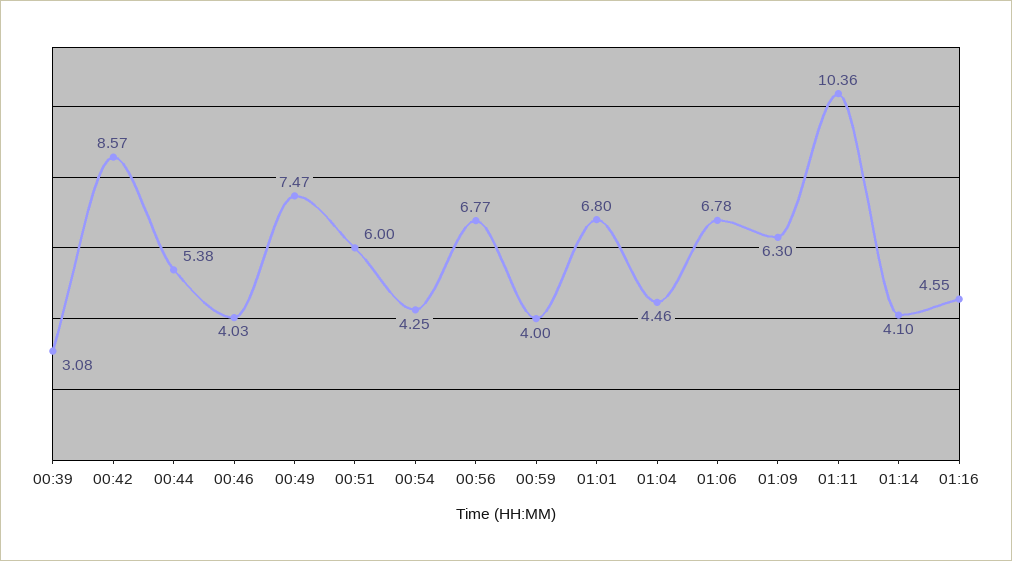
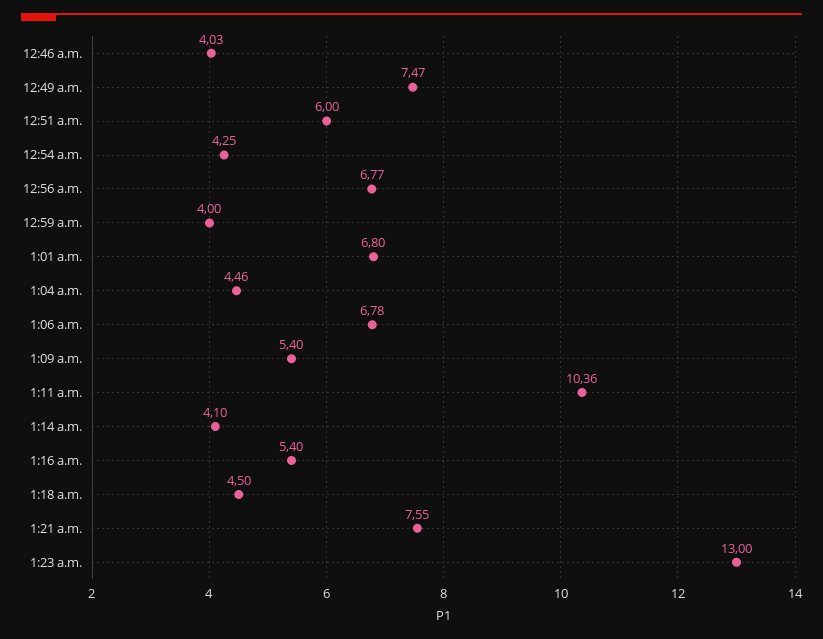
00:39: 3.08 -> none
00:42: 8.57 -> none
00:44: 5.38 -> none
01:09: 6.3 -> 5.4
01:16: 4.55 -> 5.4
1:18 a.m.: none -> 4.5
1:21 a.m.: none -> 7.55
1:23 a.m.: none -> 13

